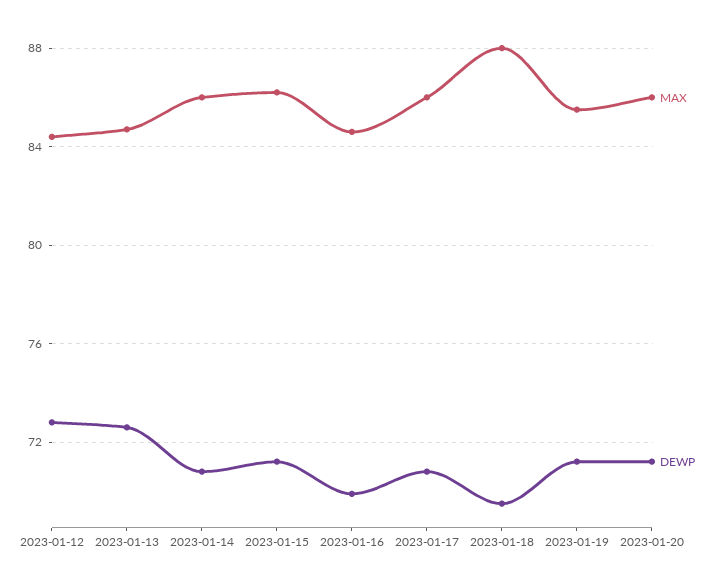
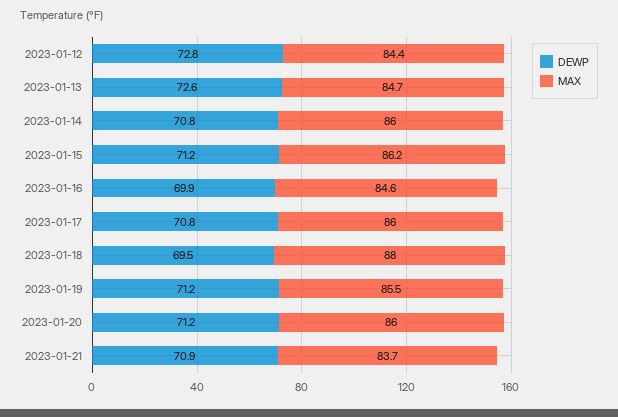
DEWP, 2023-01-21: none -> 70.9
MAX, 2023-01-21: none -> 83.7

